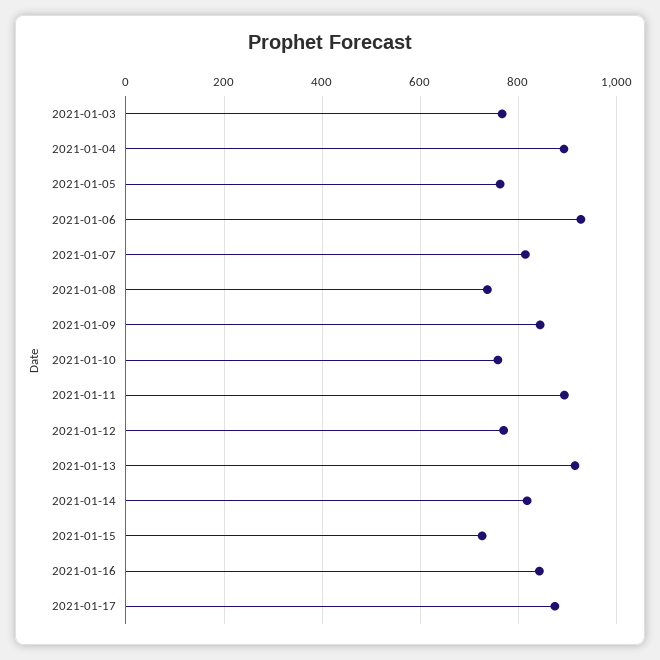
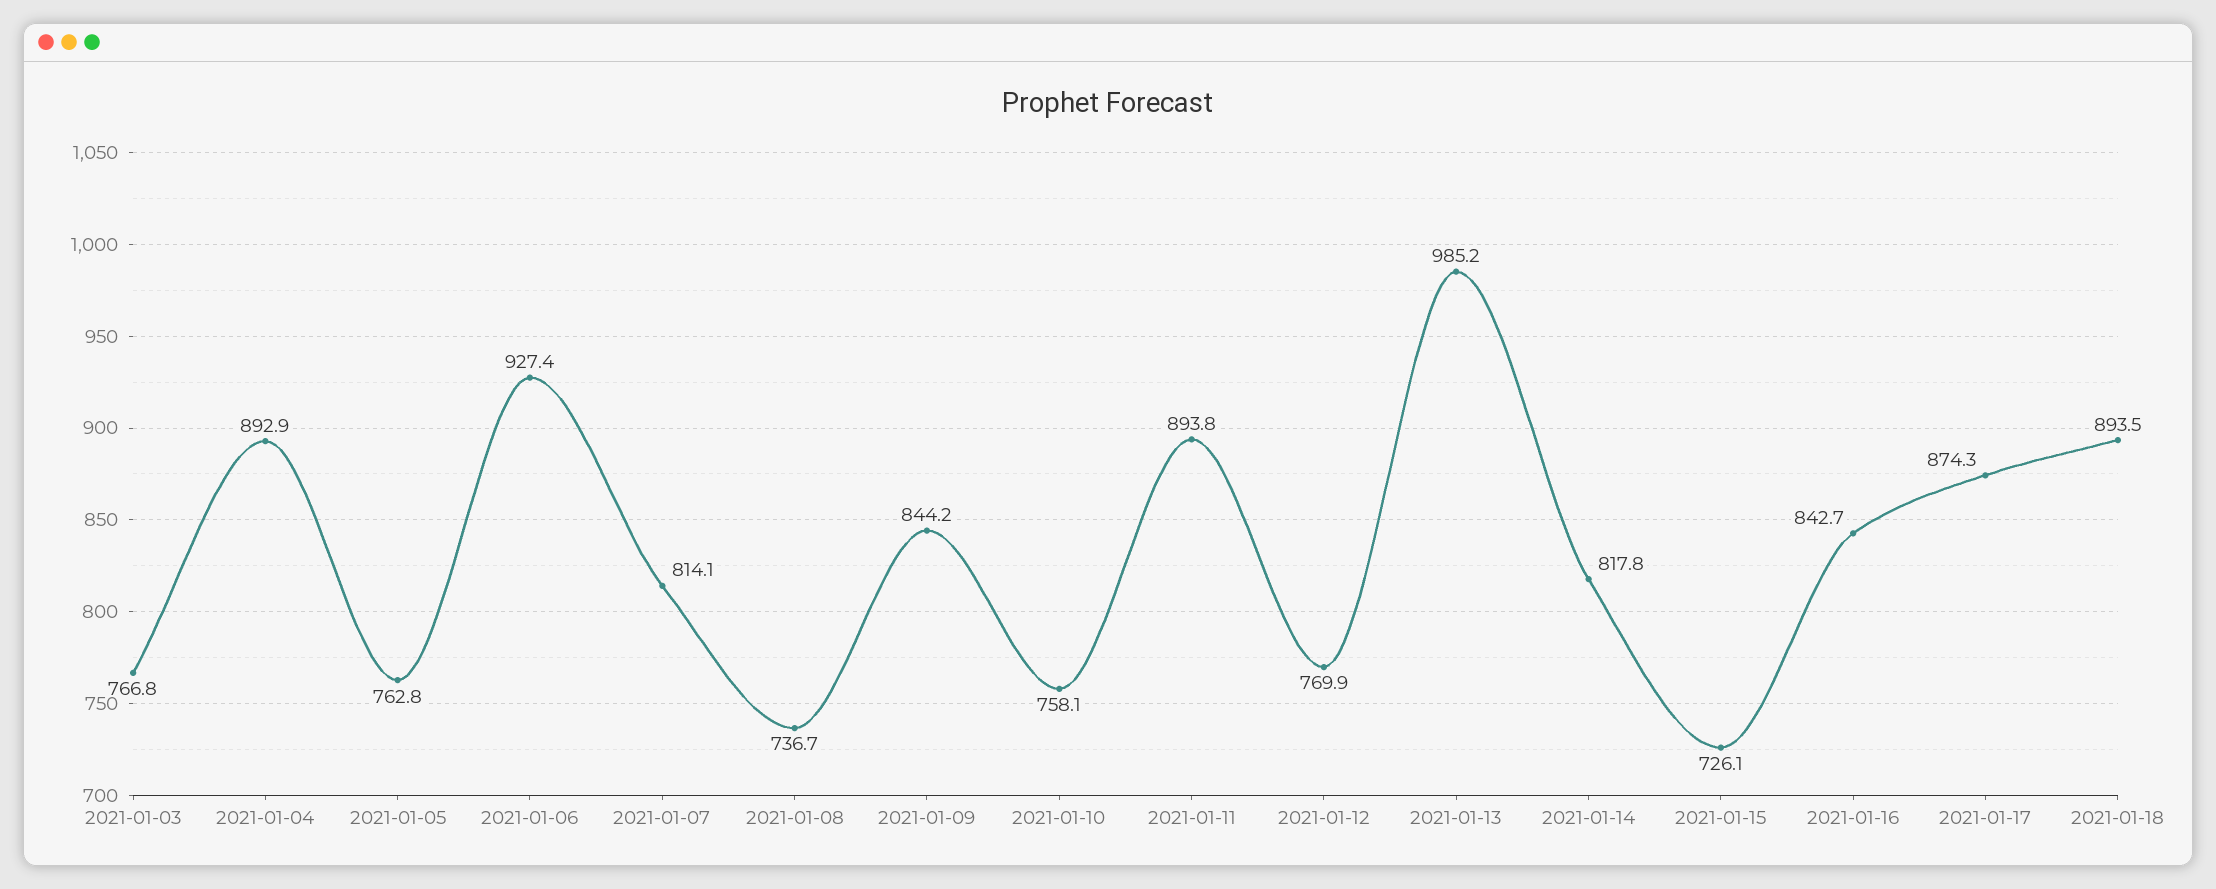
2021-01-13: 920 -> 985.2
2021-01-18: none -> 893.5

